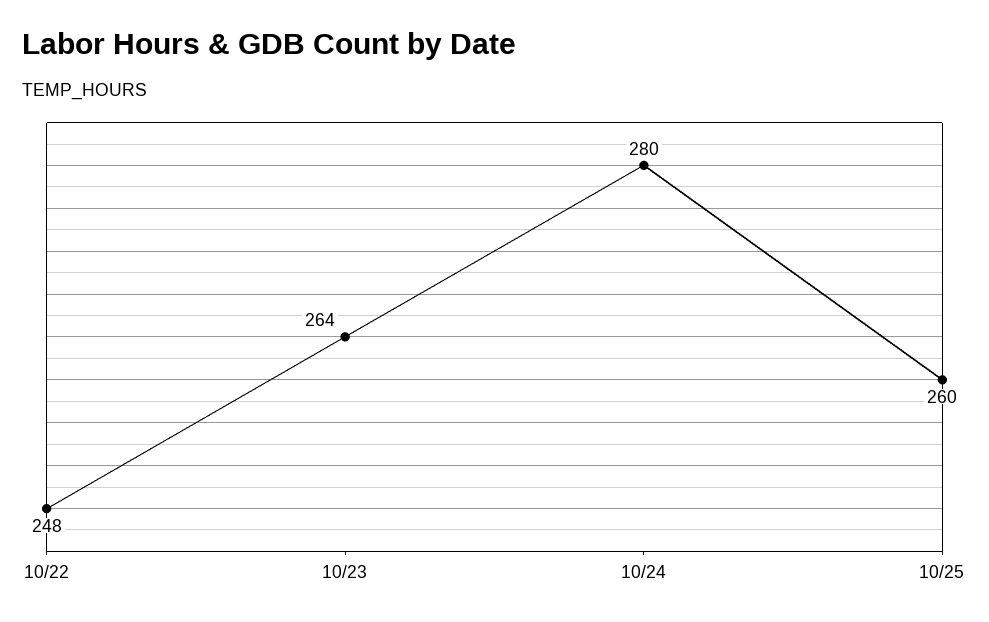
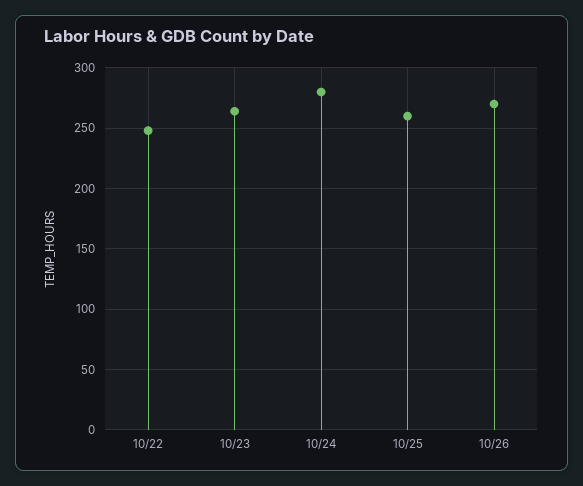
10/26: none -> 270

